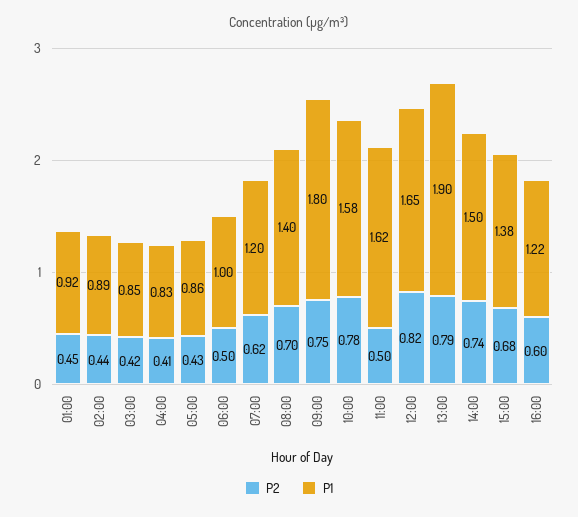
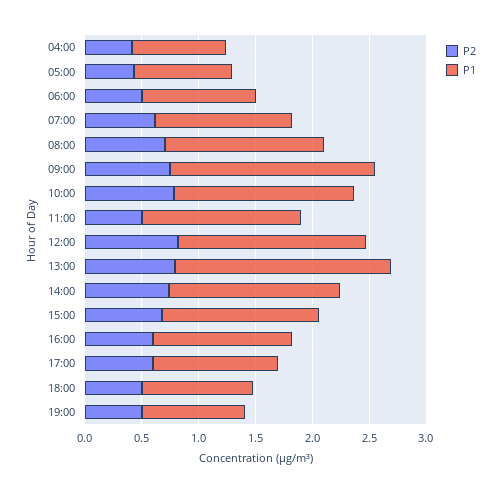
P2, 01:00: 0.45 -> none
P1, 01:00: 0.92 -> none
P2, 02:00: 0.44 -> none
P1, 02:00: 0.89 -> none
P2, 03:00: 0.42 -> none
P1, 03:00: 0.85 -> none
P1, 11:00: 1.62 -> 1.4
P2, 17:00: none -> 0.6
P1, 17:00: none -> 1.1
P2, 18:00: none -> 0.5
P1, 18:00: none -> 1
P2, 19:00: none -> 0.5
P1, 19:00: none -> 0.9

